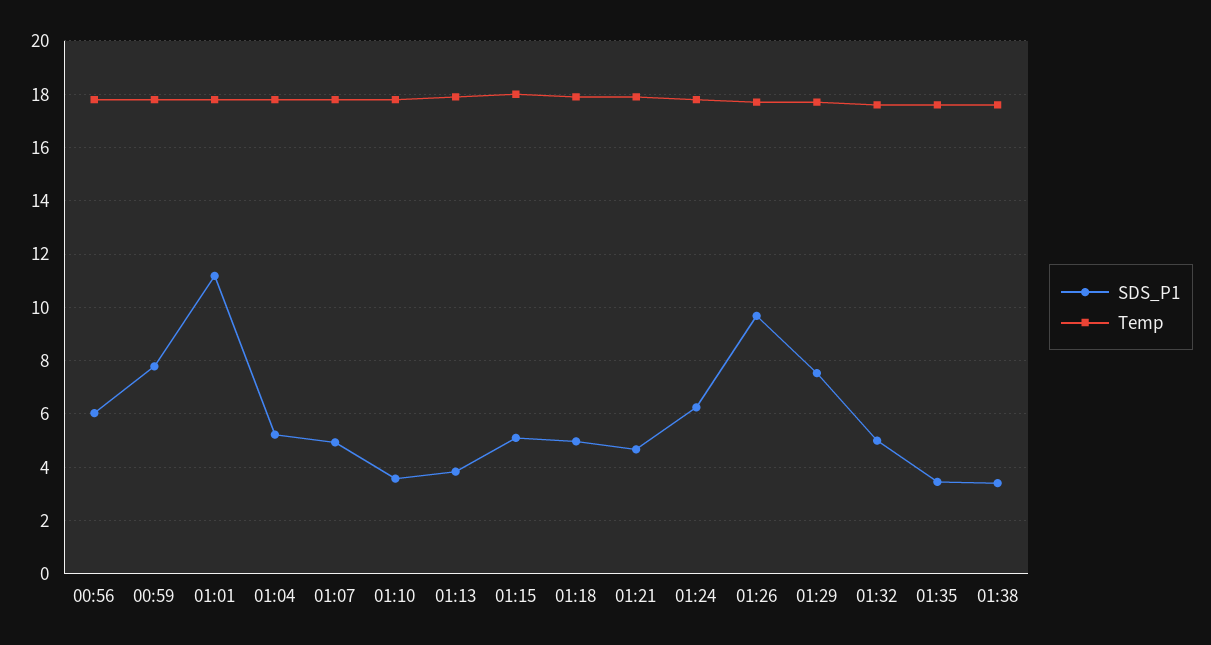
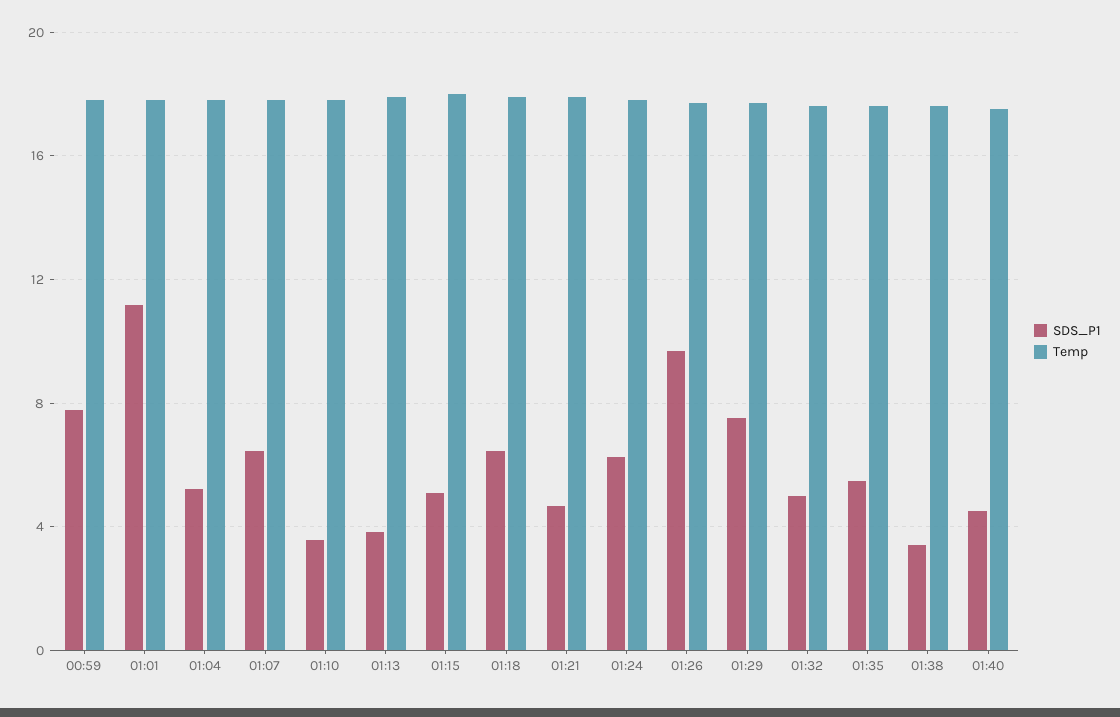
SDS_P1, 00:56: 6 -> none
Temp, 00:56: 17.75 -> none
SDS_P1, 01:07: 5 -> 6.5
SDS_P1, 01:18: 5 -> 6.5
SDS_P1, 01:35: 3.5 -> 5.5
SDS_P1, 01:40: none -> 4.5
Temp, 01:40: none -> 17.5

